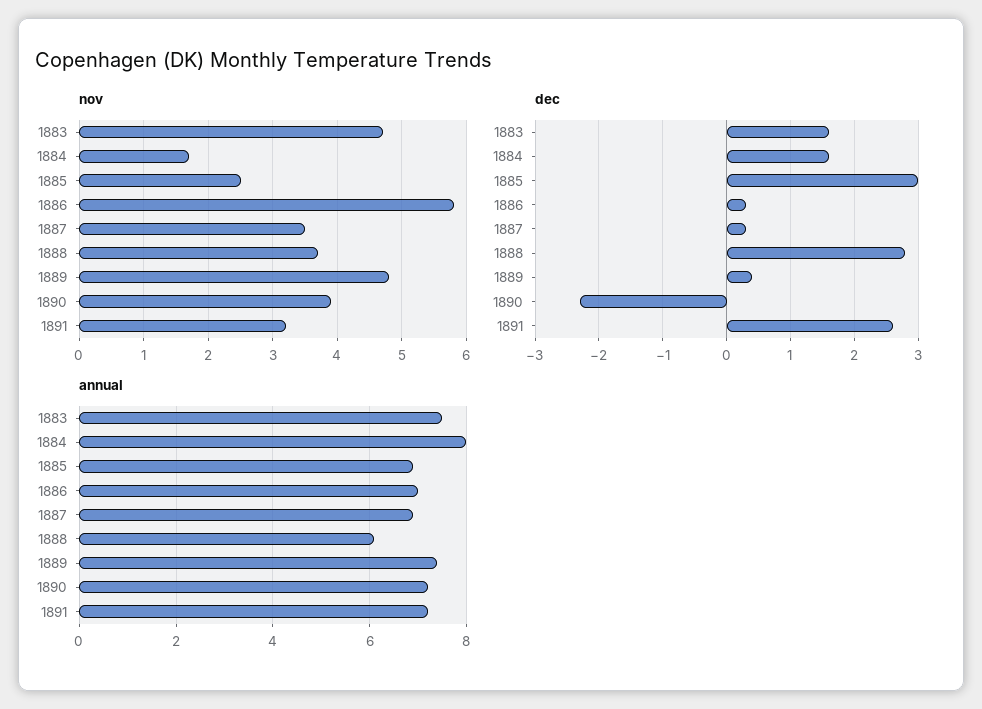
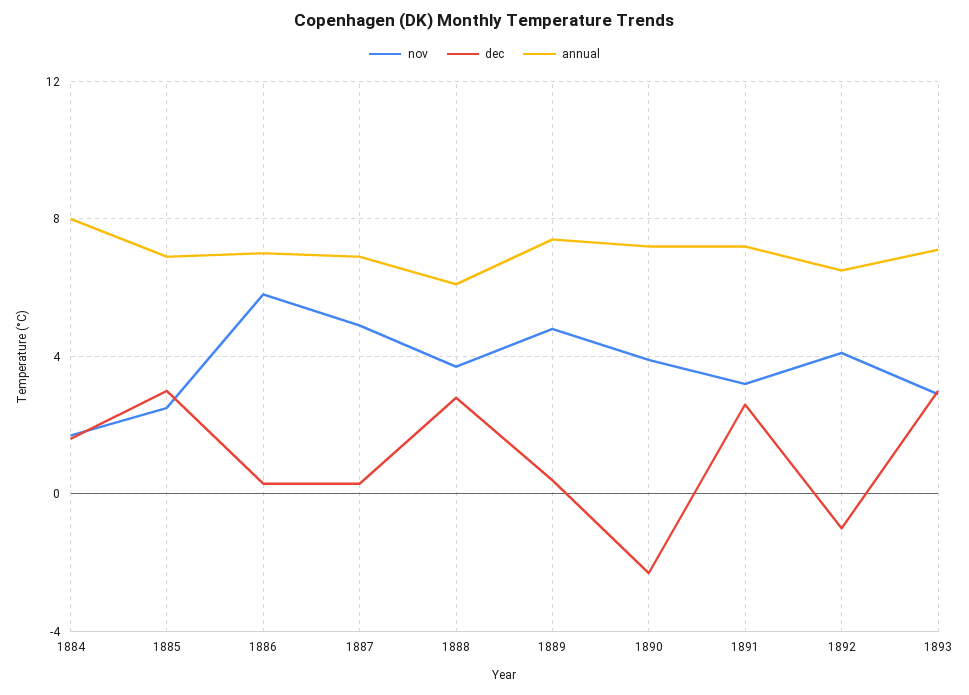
nov, 1883: 4.7 -> none
nov, 1887: 3.5 -> 5
dec, 1883: 1.6 -> none
annual, 1883: 7.5 -> none
nov, 1892: none -> 4
dec, 1892: none -> -1
annual, 1892: none -> 6.5
nov, 1893: none -> 3
dec, 1893: none -> 3
annual, 1893: none -> 7

